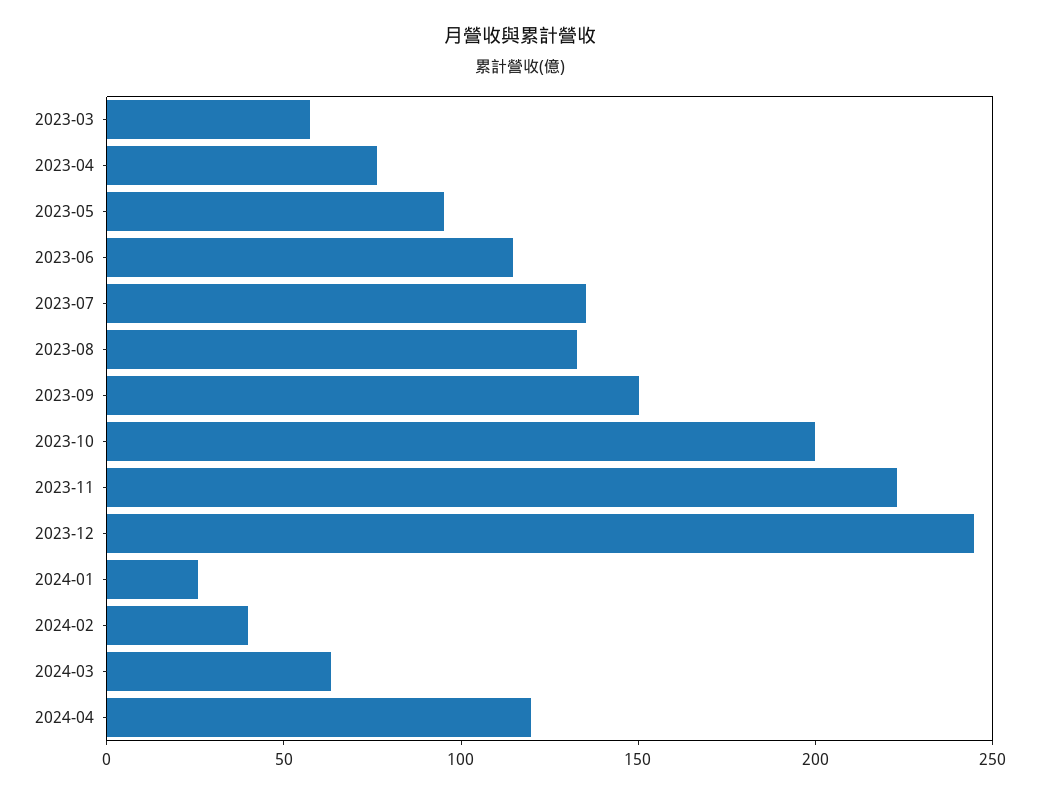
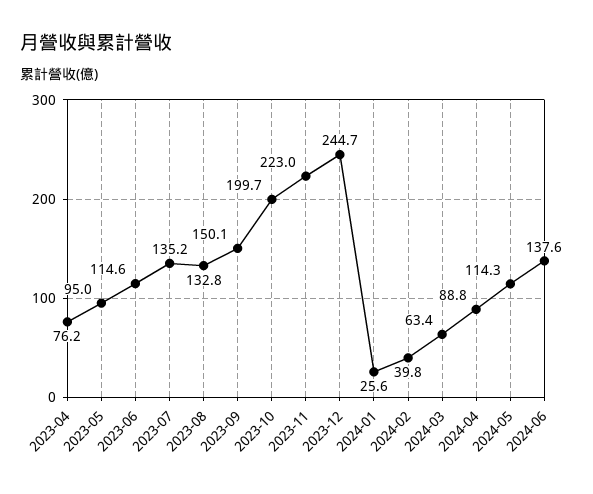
2023-03: 60 -> none
2024-04: 120 -> 88.8
2024-05: none -> 114.3
2024-06: none -> 137.6

